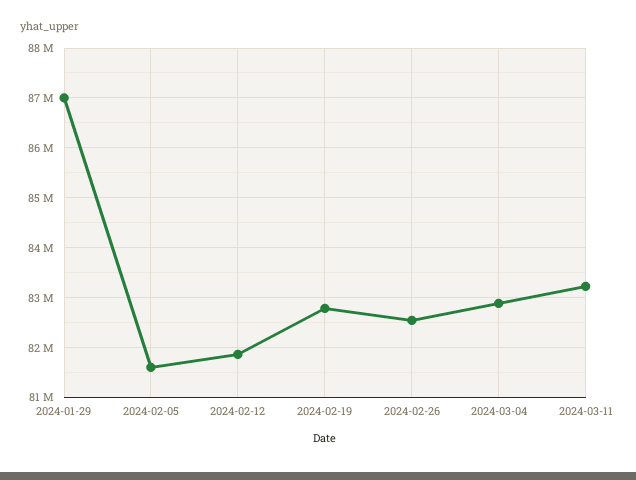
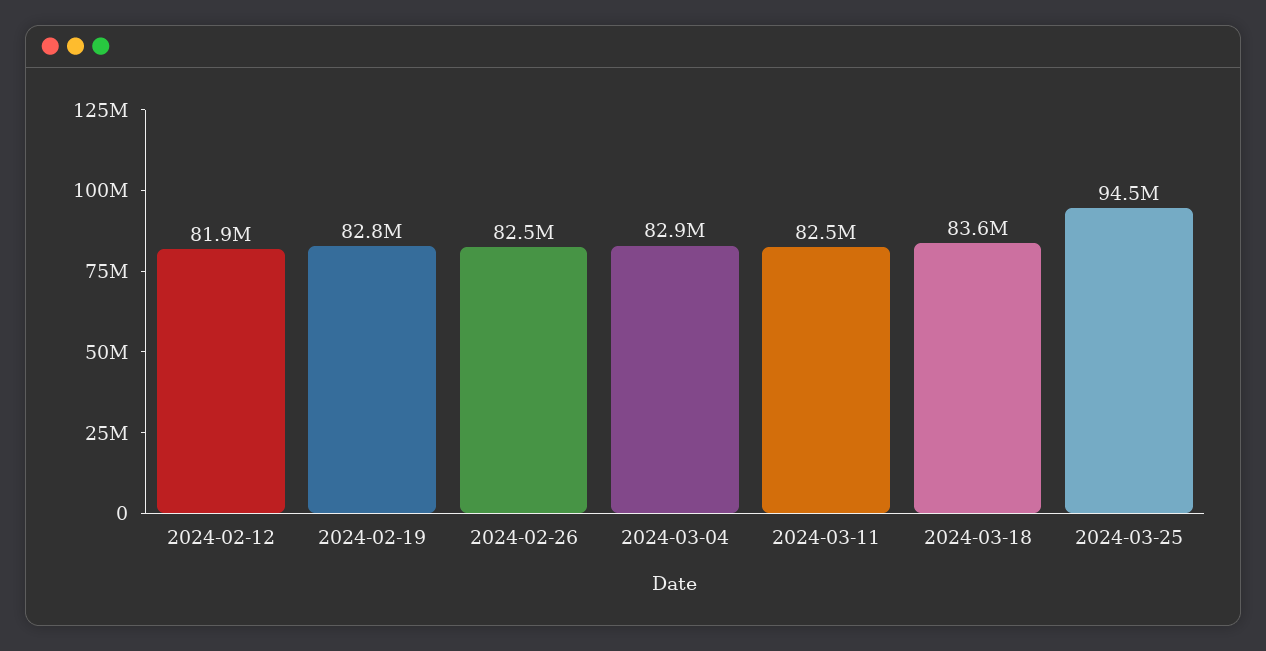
2024-01-29: 87000000 -> none
2024-02-05: 81600000 -> none
2024-03-11: 83200000 -> 82500000
2024-03-18: none -> 83600000
2024-03-25: none -> 94500000

